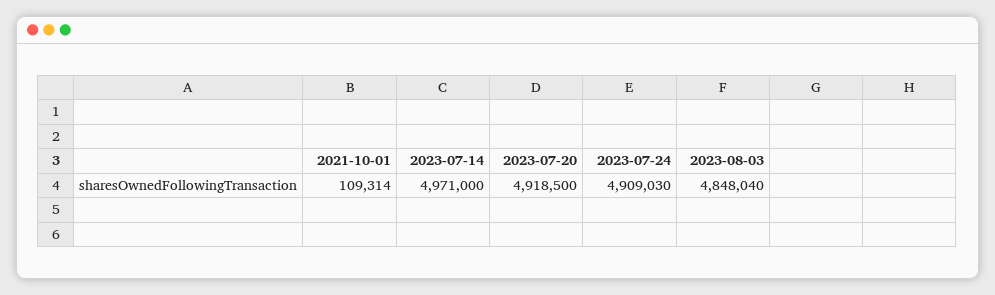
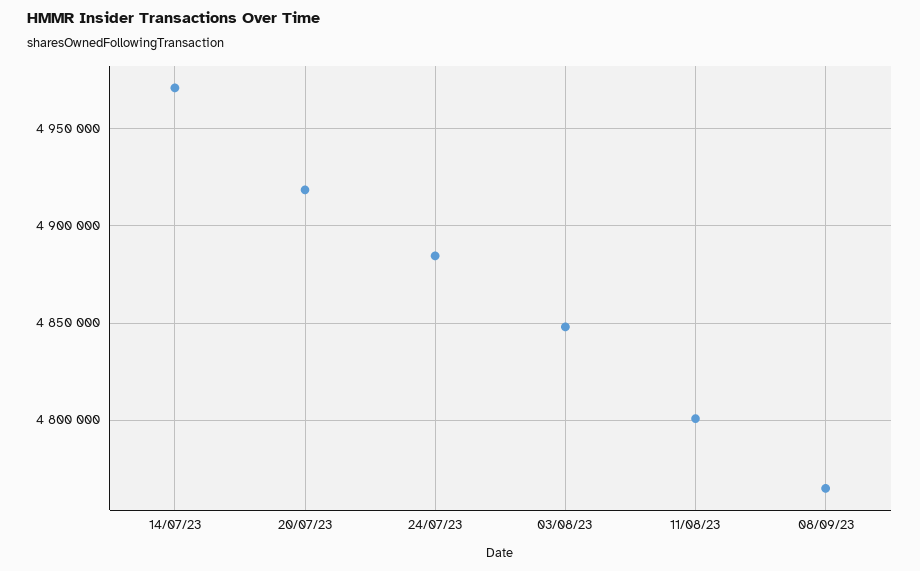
2021-10-01: 109314 -> none
2023-07-24: 4909030 -> 4885000
11/08/23: none -> 4800000
08/09/23: none -> 4765000

